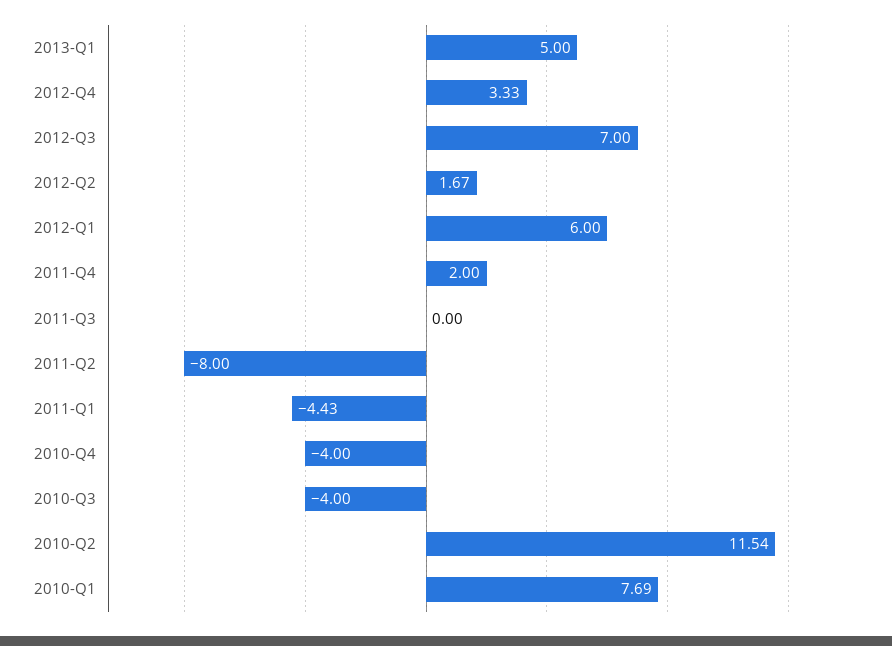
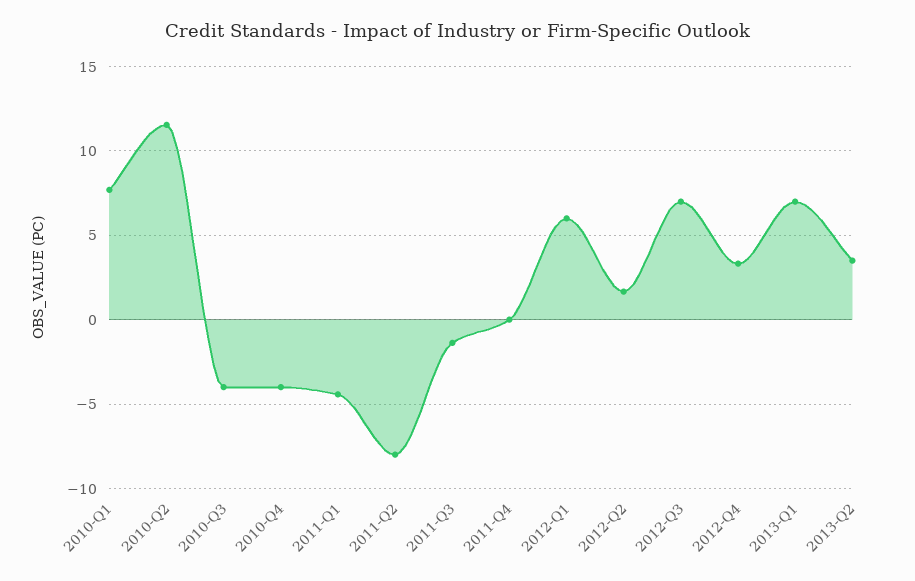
2013-Q1: 5 -> 7
2011-Q4: 2 -> 0
2011-Q3: 0 -> -1.5
2013-Q2: none -> 3.5

